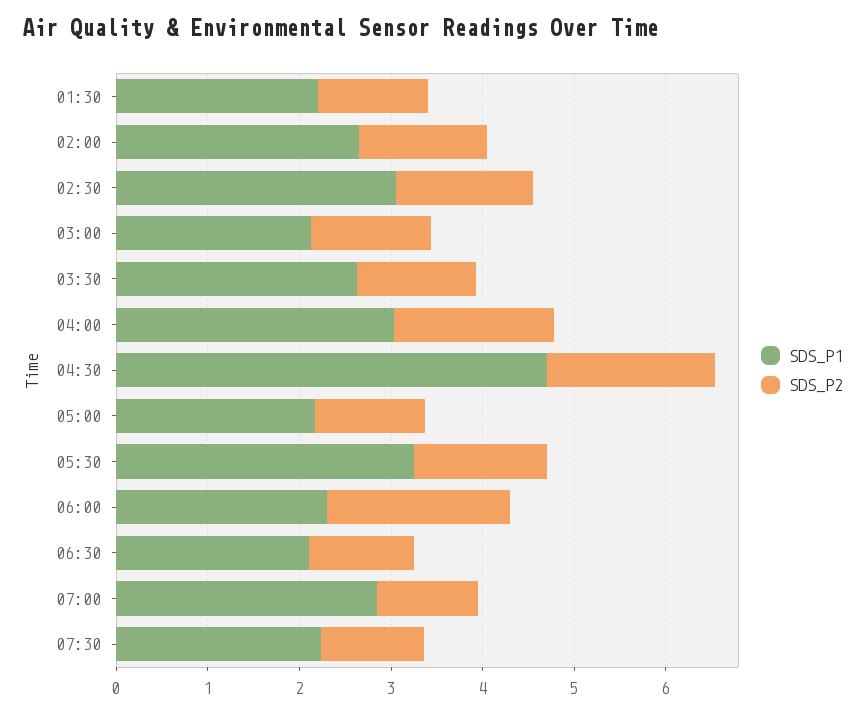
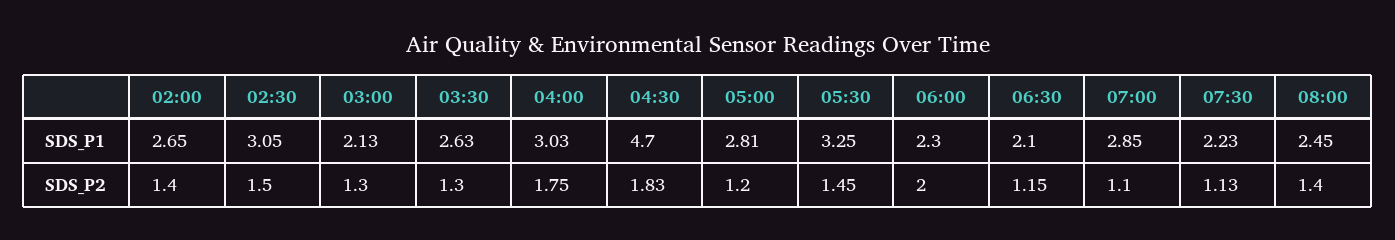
SDS_P1, 01:30: 2.2 -> none
SDS_P2, 01:30: 1.2 -> none
SDS_P1, 05:00: 2.2 -> 2.81
SDS_P1, 08:00: none -> 2.45
SDS_P2, 08:00: none -> 1.4

